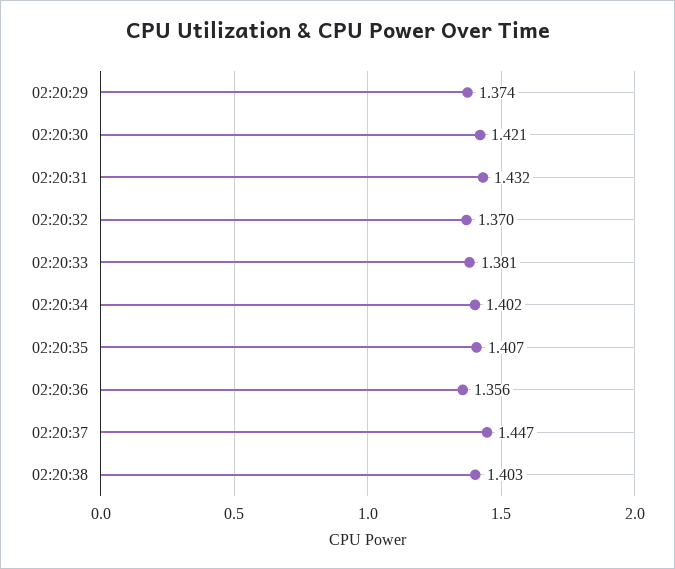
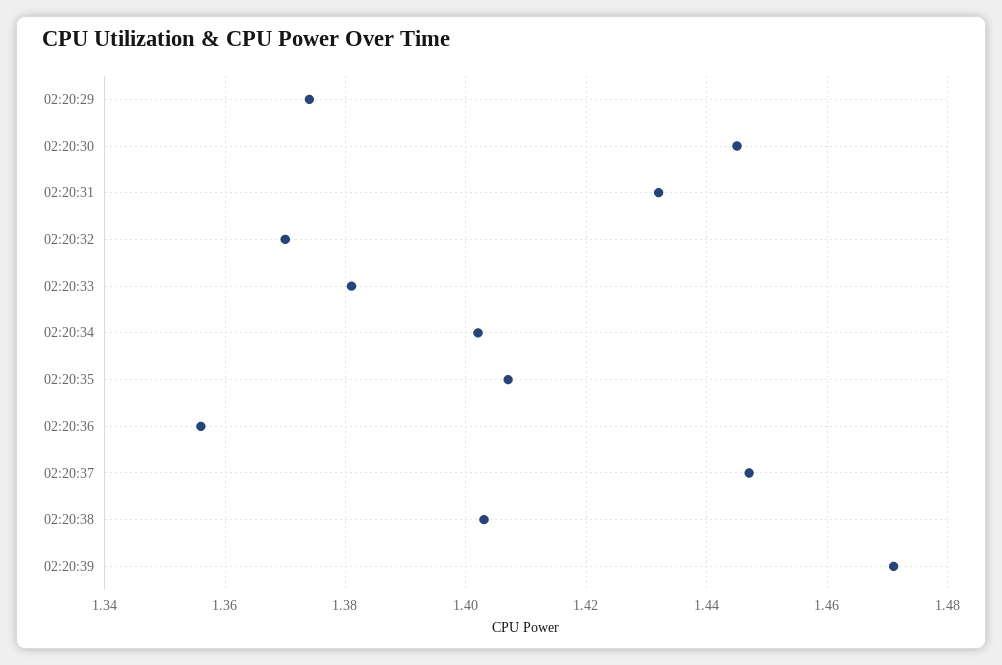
02:20:30: 1.421 -> 1.445
02:20:39: none -> 1.47

